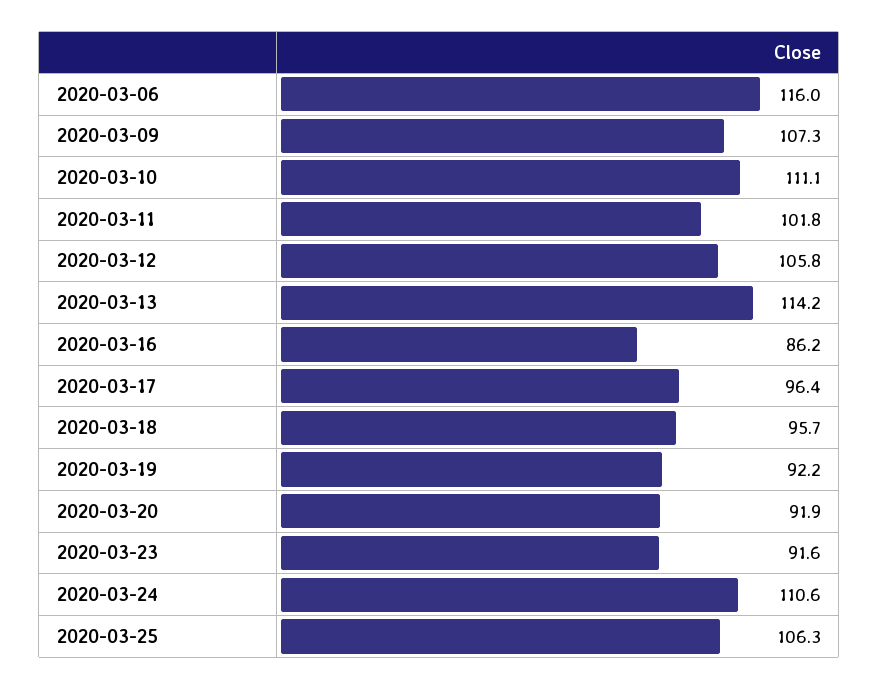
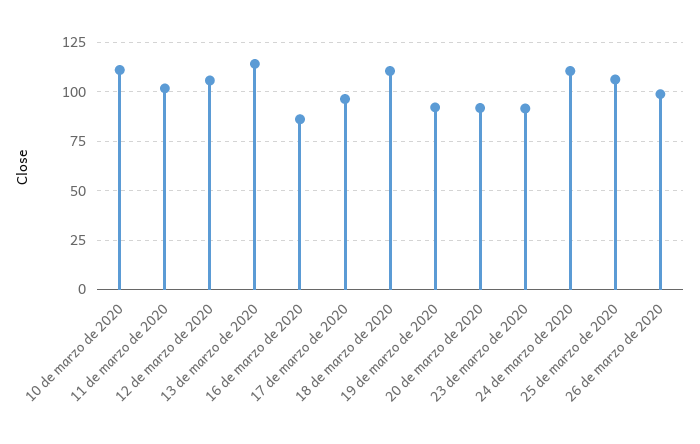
2020-03-06: 116 -> none
2020-03-09: 107.3 -> none
2020-03-18: 95.7 -> 110
26 de marzo de 2020: none -> 100

